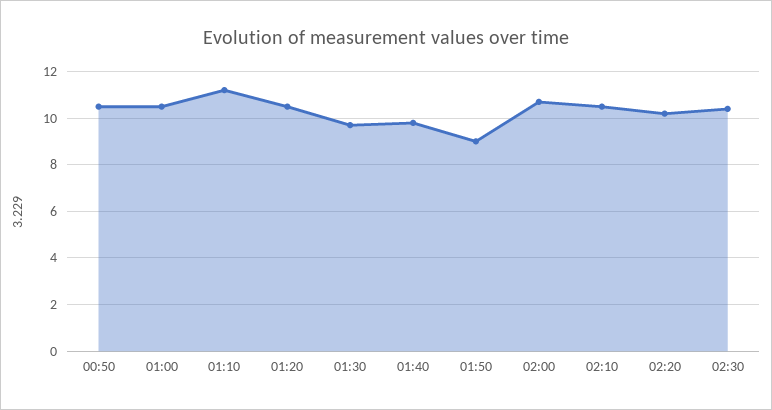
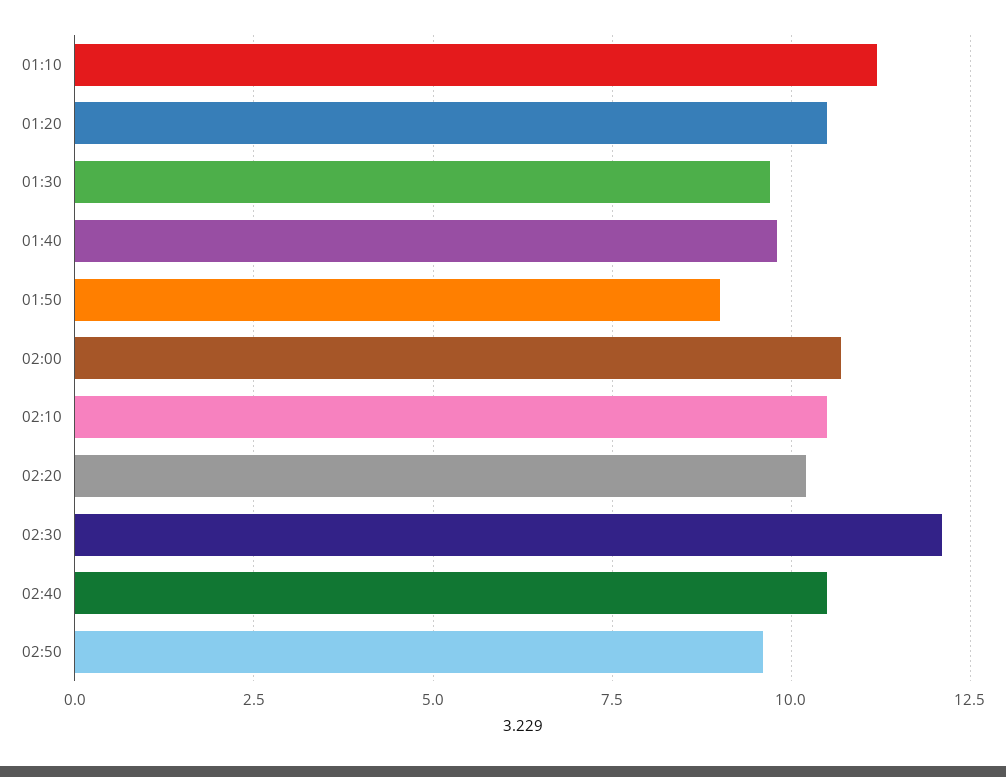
00:50: 10.5 -> none
01:00: 10.5 -> none
02:30: 10.5 -> 12
02:40: none -> 10.5
02:50: none -> 9.5

